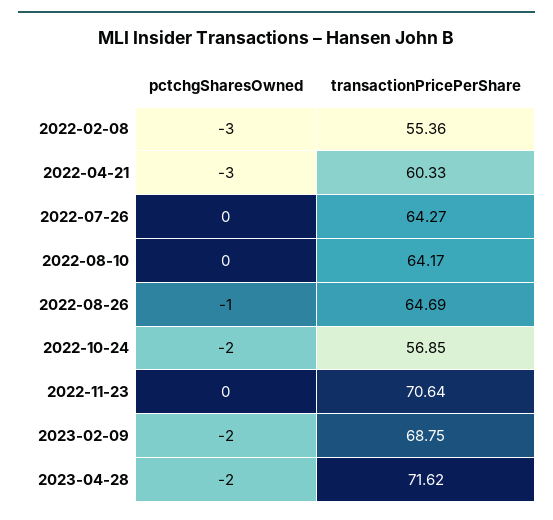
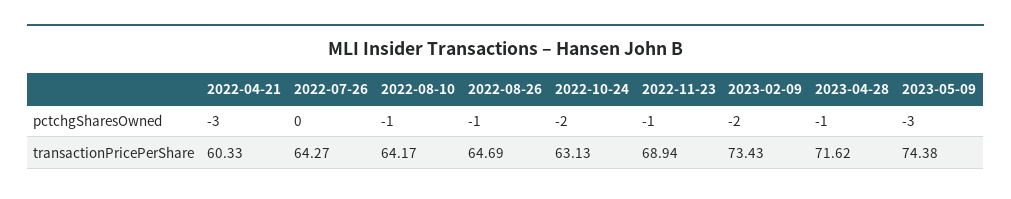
pctchgSharesOwned, 2022-02-08: -3 -> none
transactionPricePerShare, 2022-02-08: 55.36 -> none
pctchgSharesOwned, 2022-08-10: 0 -> -1
transactionPricePerShare, 2022-10-24: 56.85 -> 63.13
pctchgSharesOwned, 2022-11-23: 0 -> -1
transactionPricePerShare, 2022-11-23: 70.64 -> 68.94
transactionPricePerShare, 2023-02-09: 68.75 -> 73.43
pctchgSharesOwned, 2023-04-28: -2 -> -1
pctchgSharesOwned, 2023-05-09: none -> -3
transactionPricePerShare, 2023-05-09: none -> 74.38

